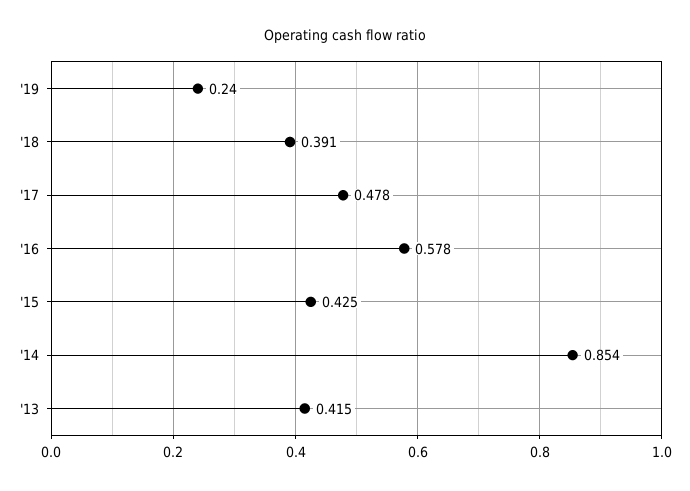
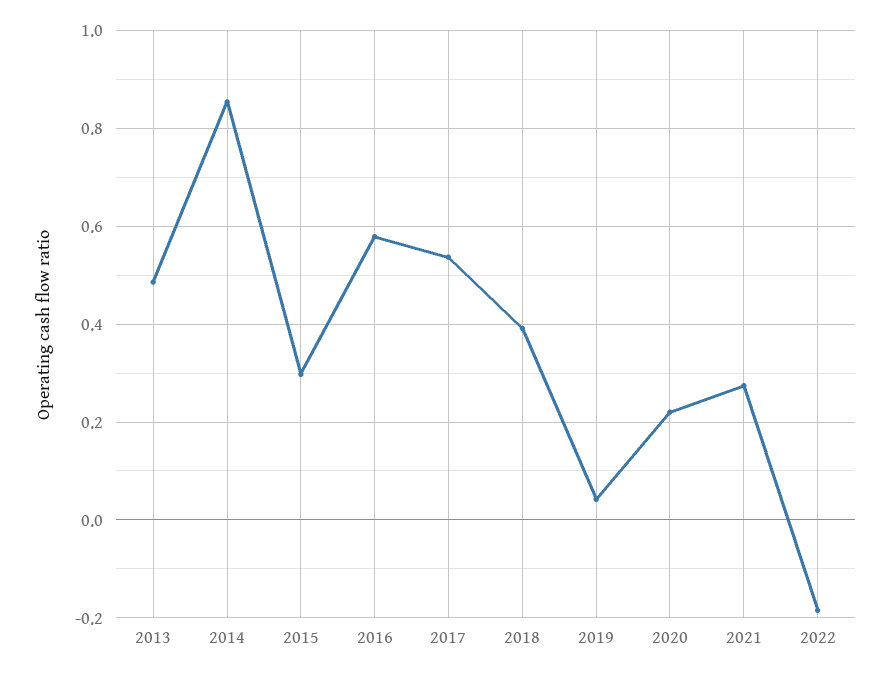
'19: 0.24 -> 0.04
'17: 0.478 -> 0.54
'15: 0.425 -> 0.3
'13: 0.415 -> 0.48
2020: none -> 0.22
2021: none -> 0.28
2022: none -> -0.18

